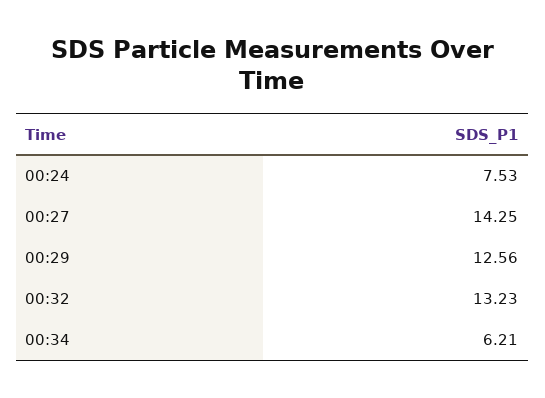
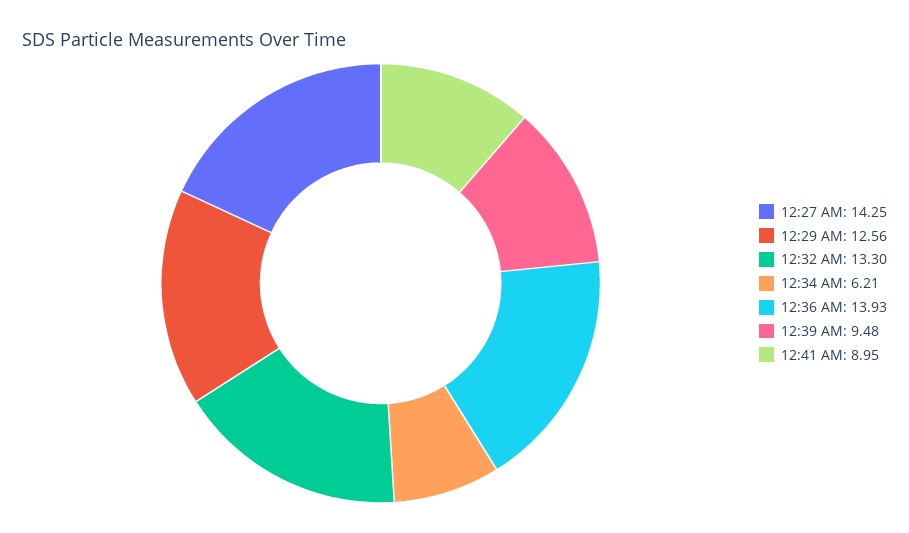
00:24: 7.53 -> none
00:32: 13.23 -> 13.3
12:36 AM: none -> 13.93
12:39 AM: none -> 9.48
12:41 AM: none -> 8.95

